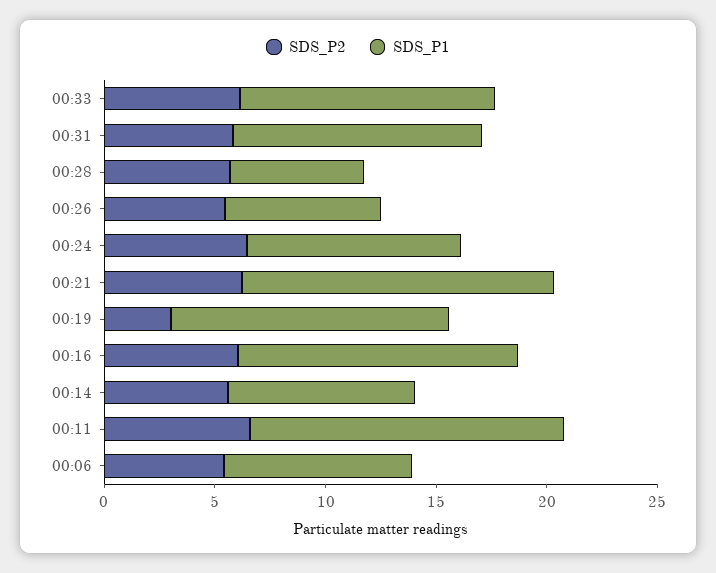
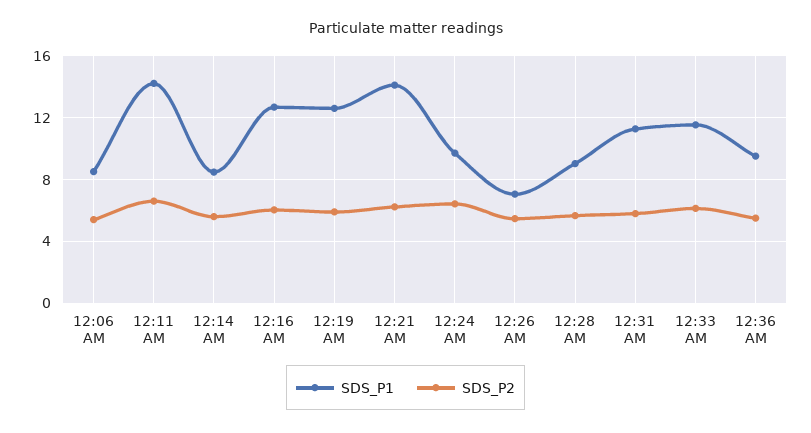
SDS_P1, 00:28: 6 -> 9
SDS_P2, 00:19: 3 -> 6
SDS_P1, 12:36 AM: none -> 9.5
SDS_P2, 12:36 AM: none -> 5.5

